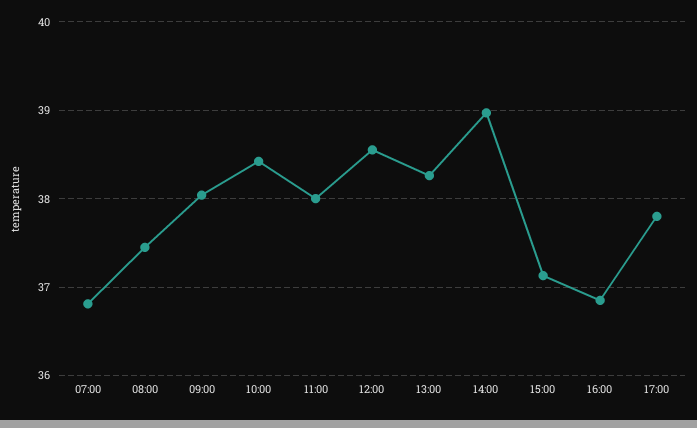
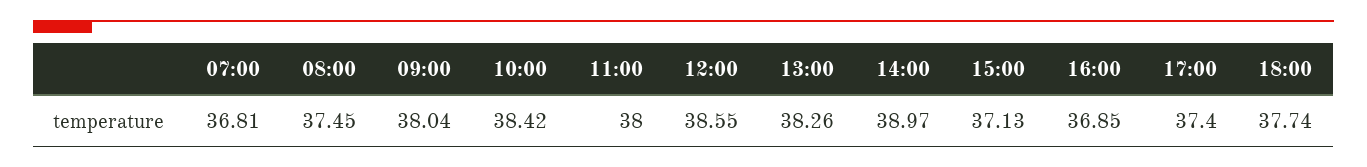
17:00: 37.8 -> 37.4
18:00: none -> 37.74

